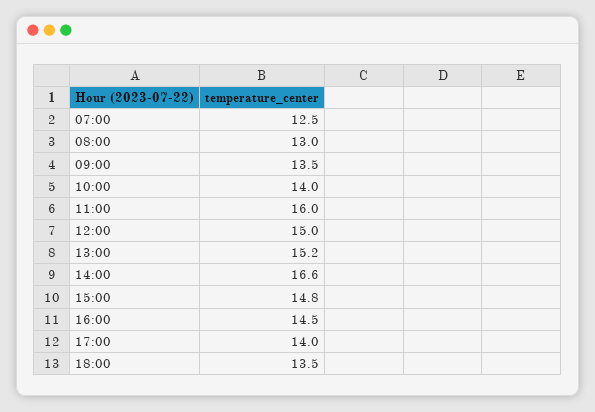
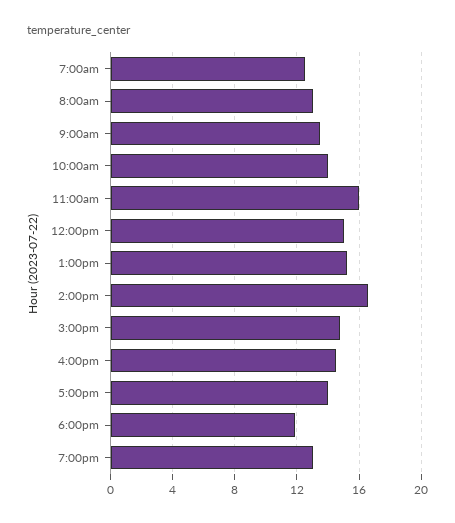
18:00: 13.5 -> 12
7:00pm: none -> 13

